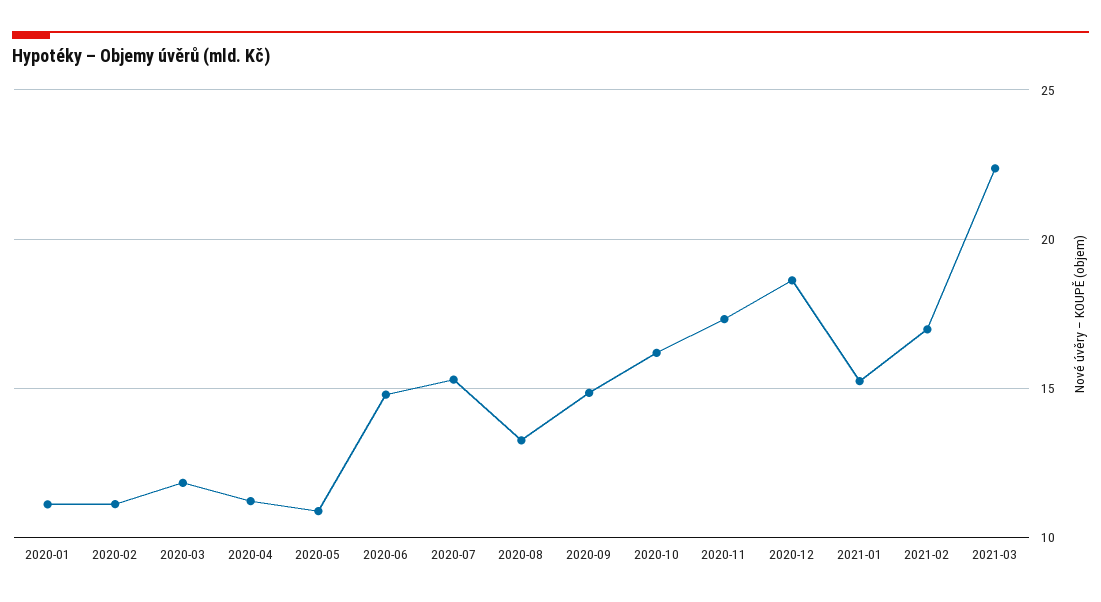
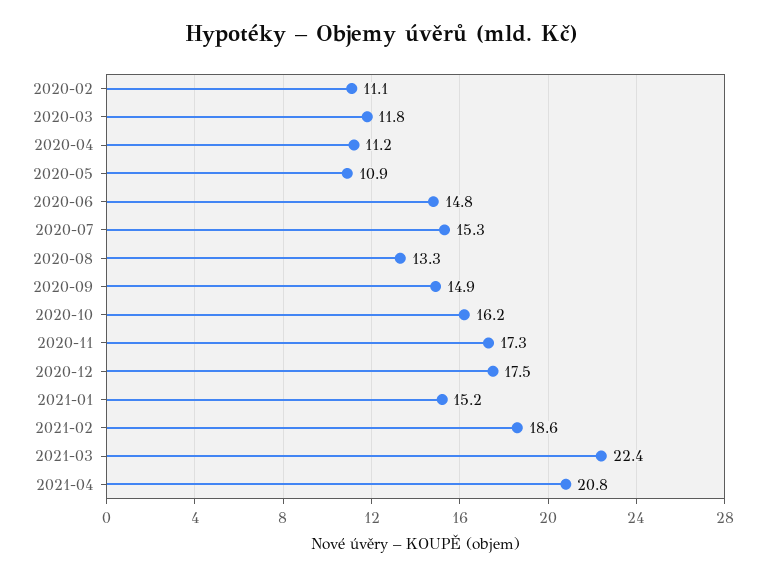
2020-01: 11 -> none
2020-12: 18.5 -> 17.5
2021-02: 17 -> 18.6
2021-04: none -> 20.8

